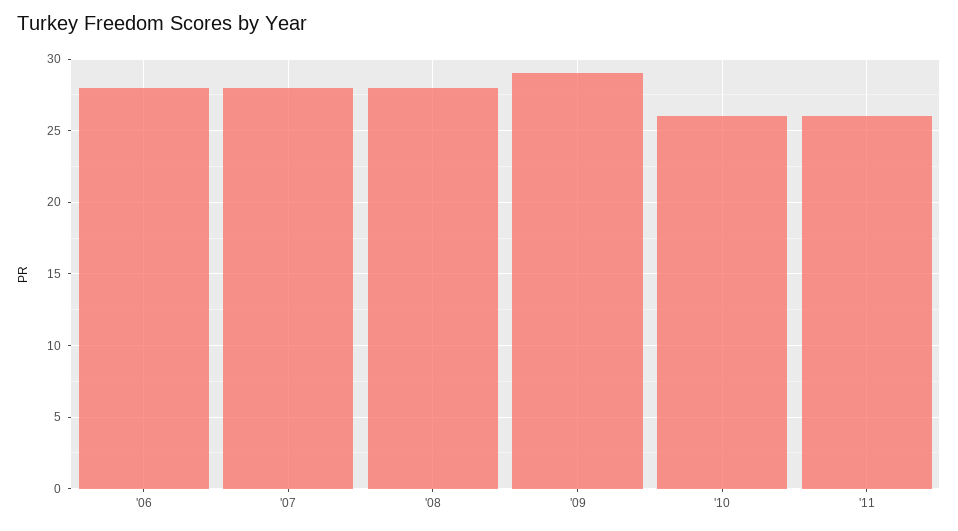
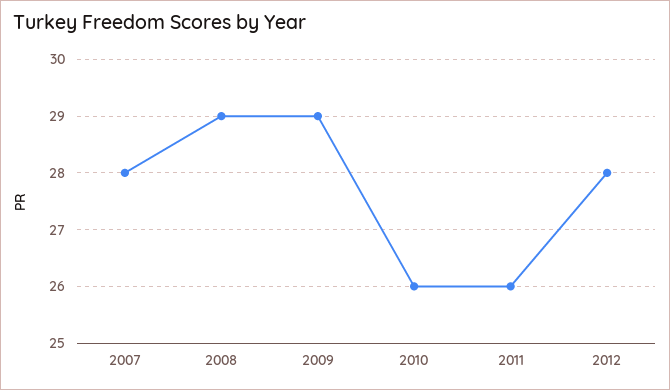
'06: 28 -> none
'08: 28 -> 29
2012: none -> 28

